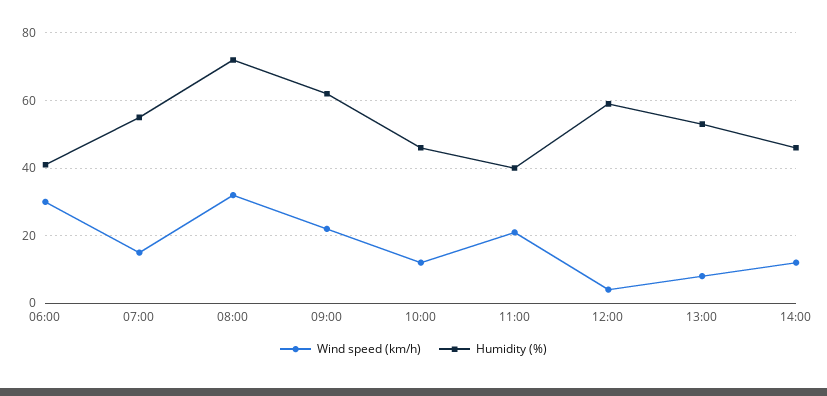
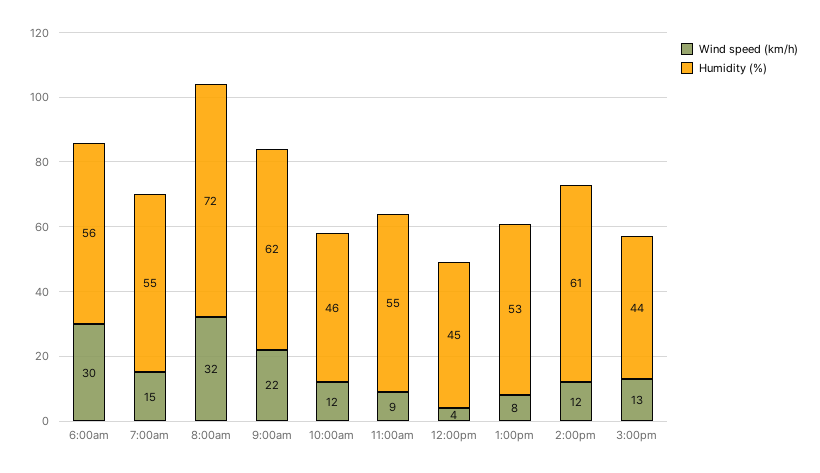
Humidity (%), 06:00: 40 -> 56
Wind speed (km/h), 11:00: 20 -> 9
Humidity (%), 11:00: 40 -> 55
Humidity (%), 12:00: 60 -> 45
Humidity (%), 14:00: 45 -> 61
Wind speed (km/h), 3:00pm: none -> 13
Humidity (%), 3:00pm: none -> 44

